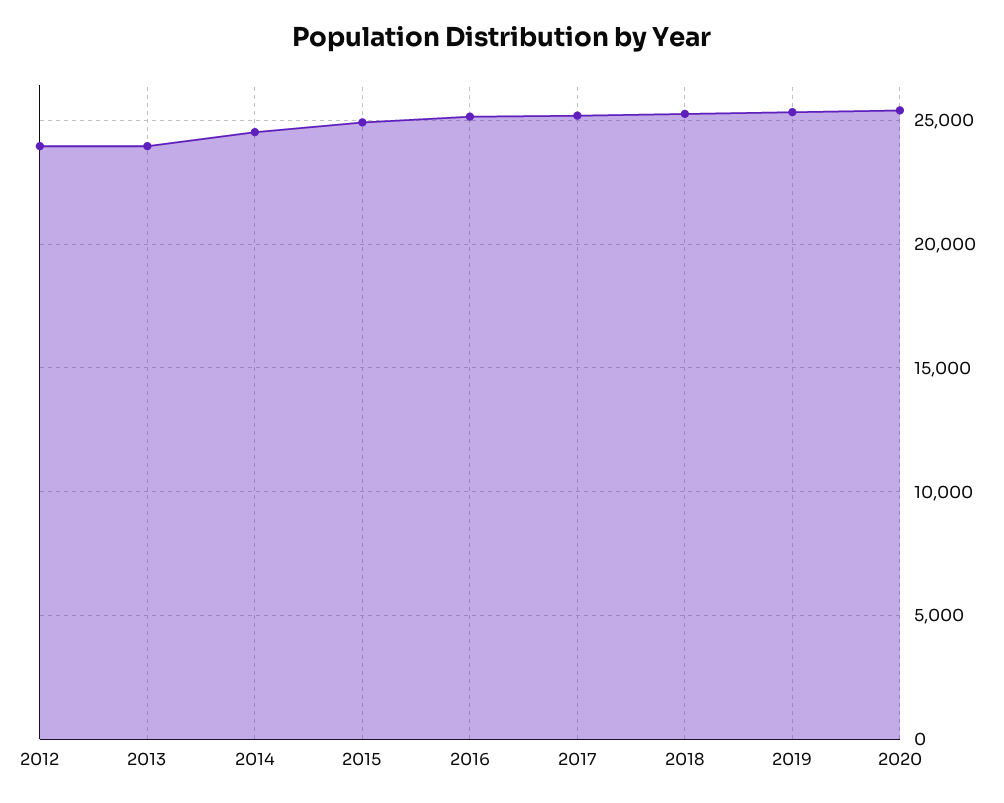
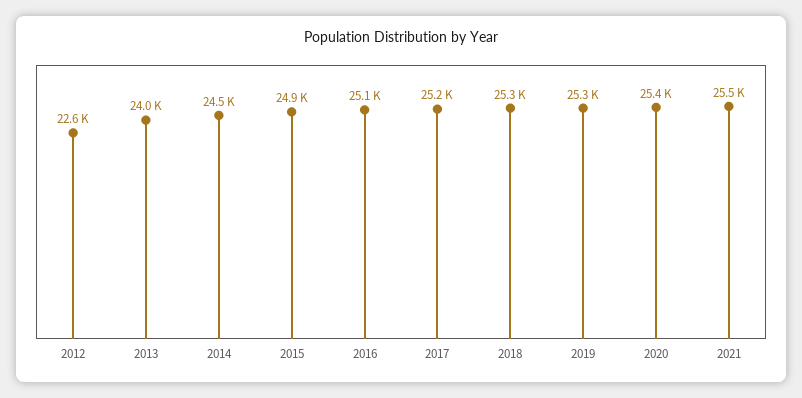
2012: 24000 -> 22600
2021: none -> 25500

